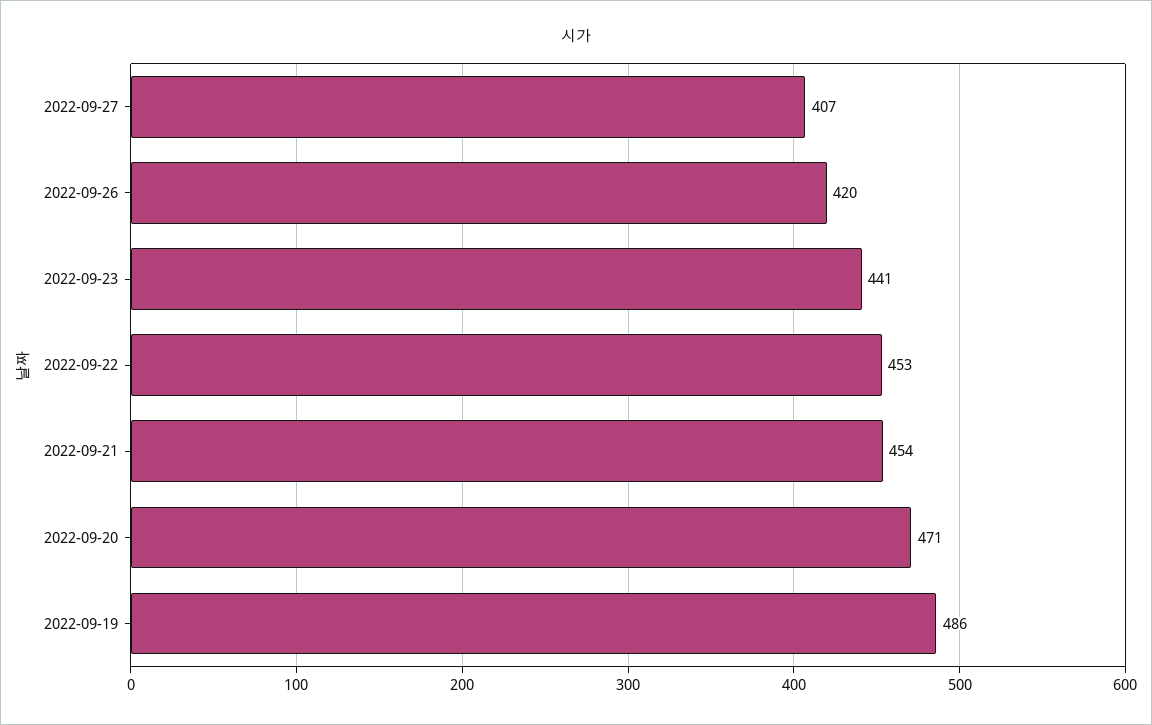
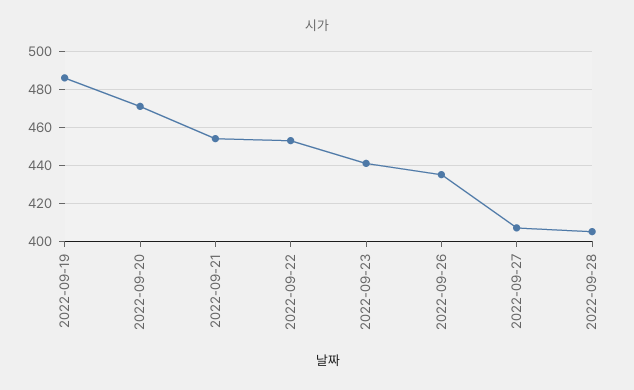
2022-09-26: 420 -> 435
2022-09-28: none -> 405

